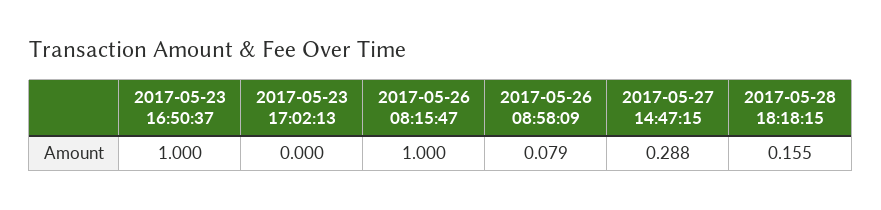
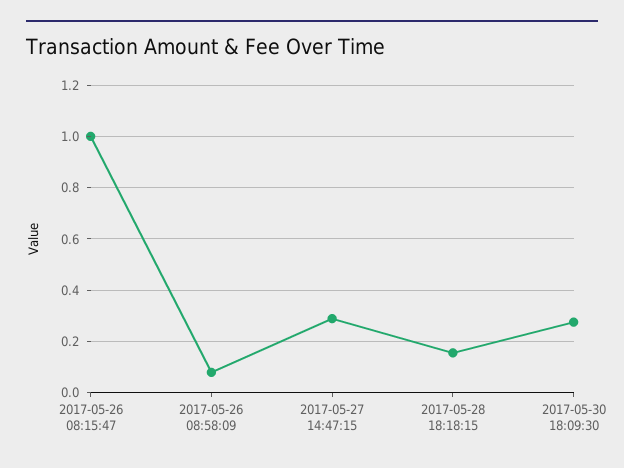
2017-05-23 16:50:37: 1 -> none
2017-05-23 17:02:13: 0 -> none
2017-05-30 18:09:30: none -> 0.275

